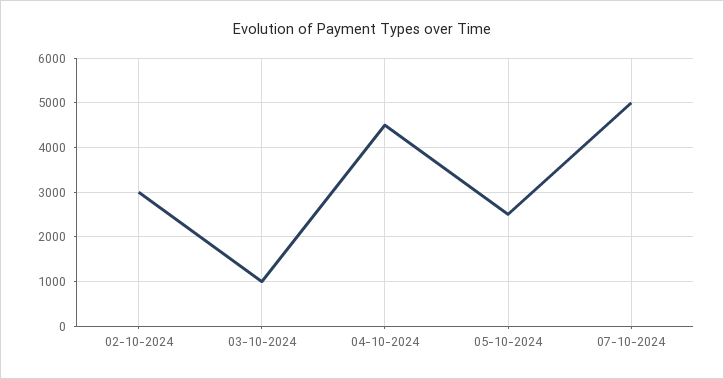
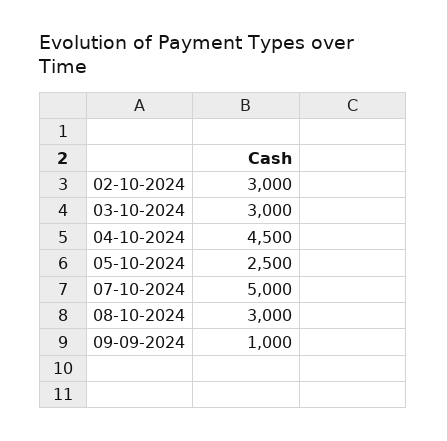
03-10-2024: 1000 -> 3000
08-10-2024: none -> 3000
09-09-2024: none -> 1000

